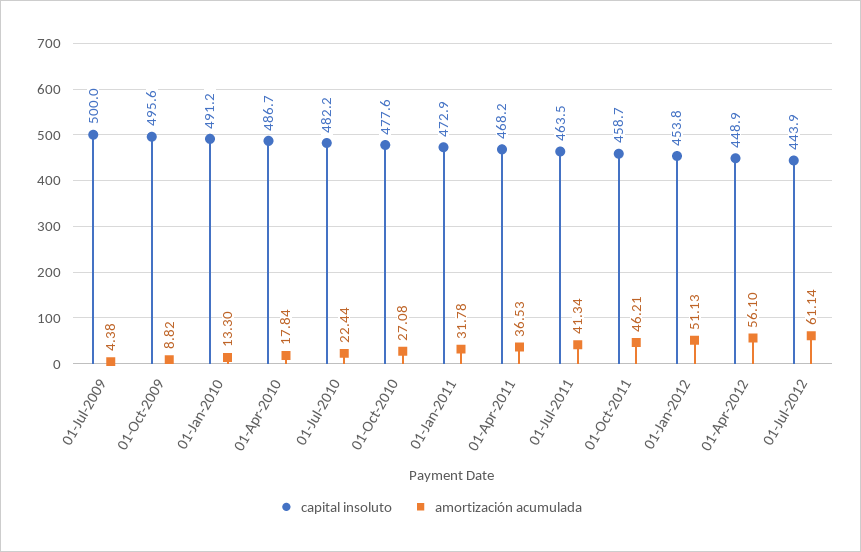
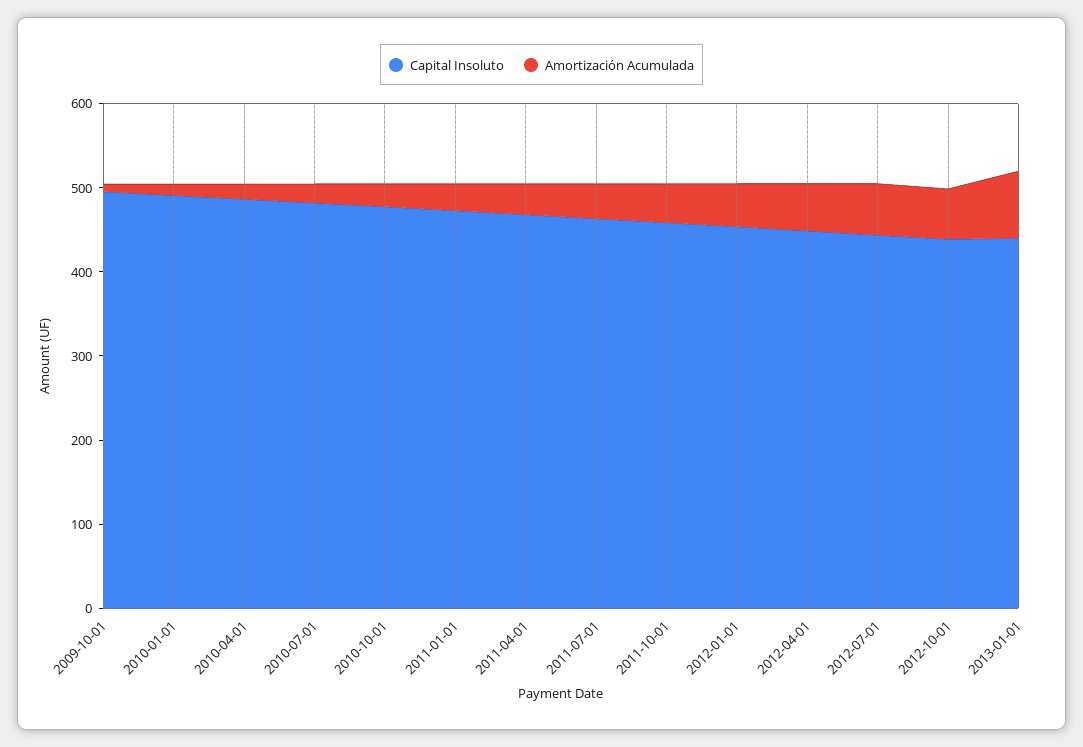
capital insoluto, 01-Jul-2009: 500 -> none
amortización acumulada, 01-Jul-2009: 4.38 -> none
capital insoluto, 2012-10-01: none -> 440
amortización acumulada, 2012-10-01: none -> 60
capital insoluto, 2013-01-01: none -> 440
amortización acumulada, 2013-01-01: none -> 80

